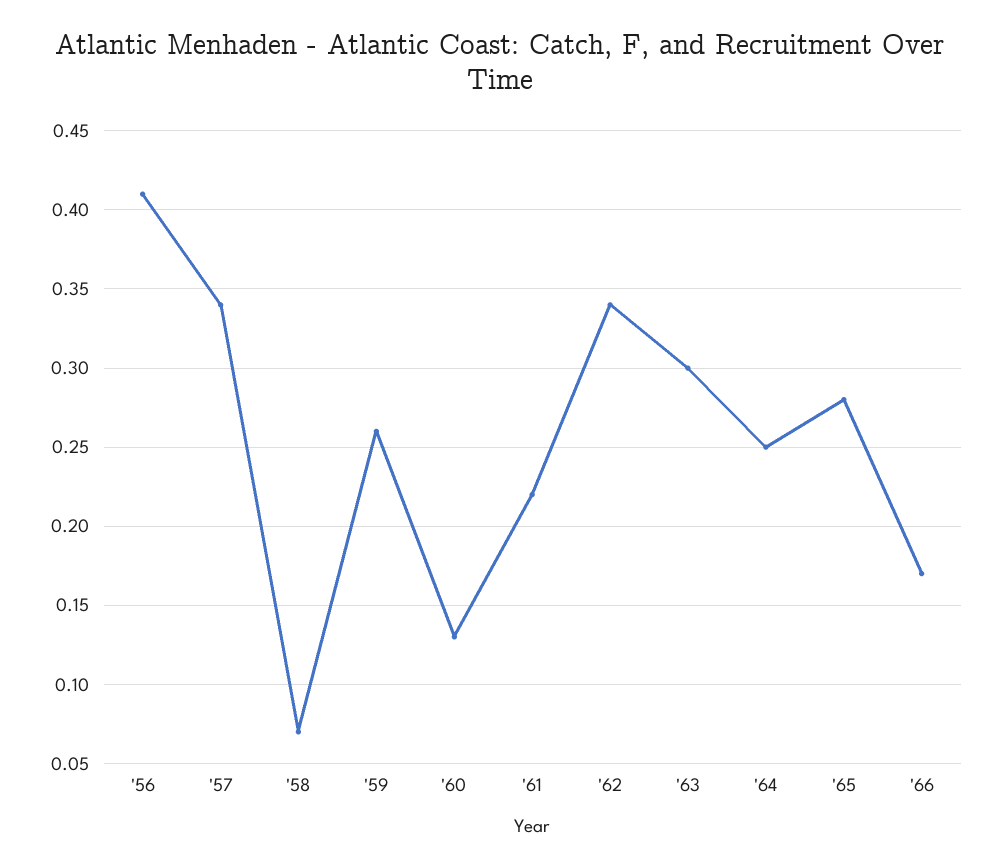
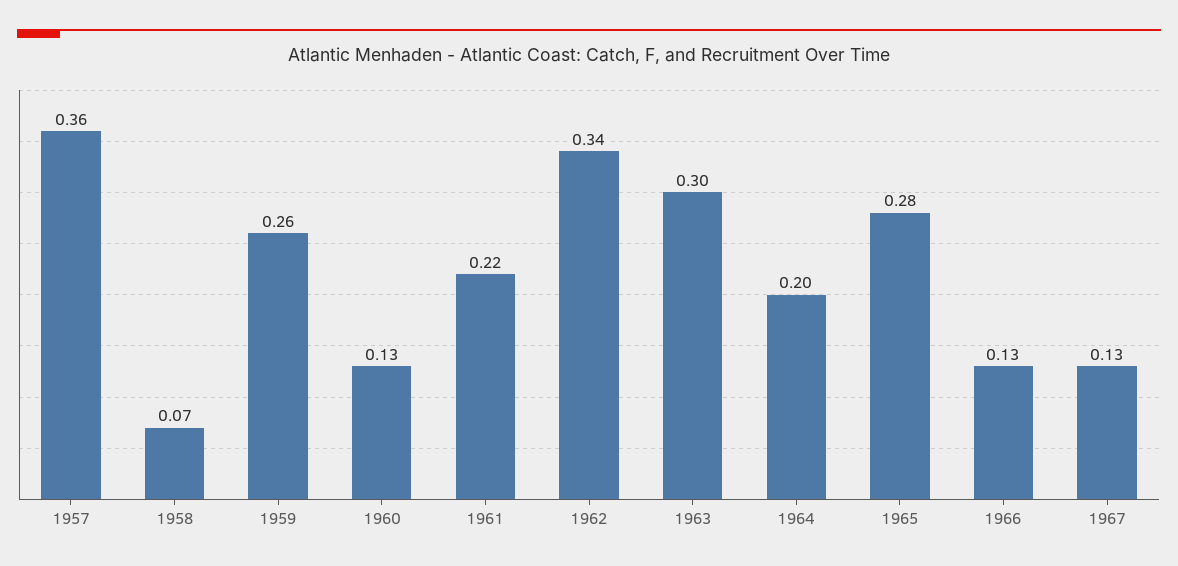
'56: 0.41 -> none
'57: 0.34 -> 0.36
'64: 0.25 -> 0.2
'66: 0.17 -> 0.13
1967: none -> 0.13

